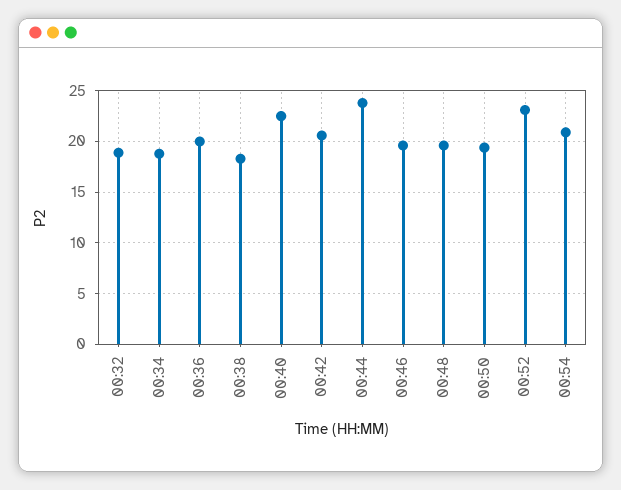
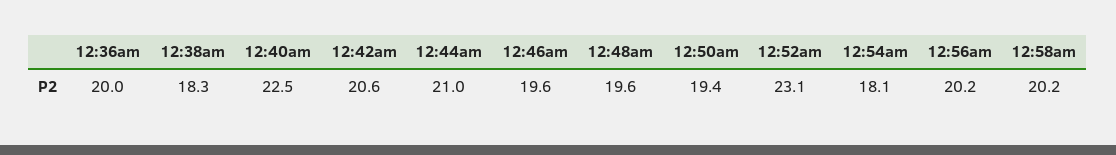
00:32: 19 -> none
00:34: 19 -> none
00:44: 24 -> 21
00:54: 21 -> 18.1
12:56am: none -> 20.2
12:58am: none -> 20.2

